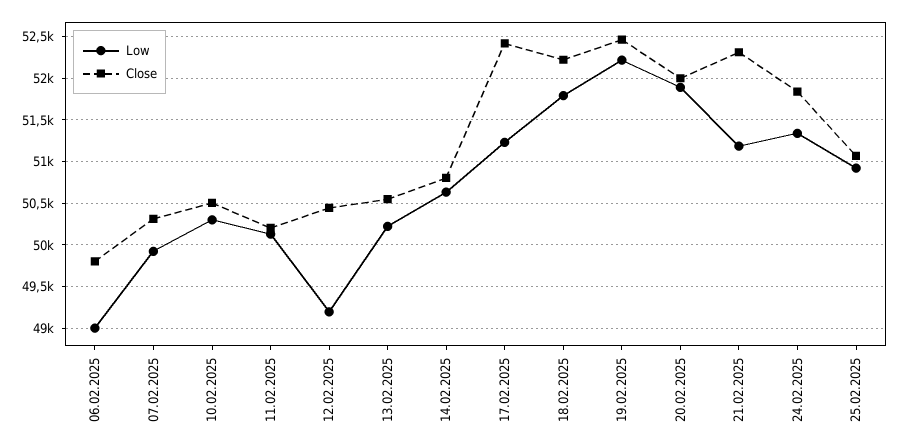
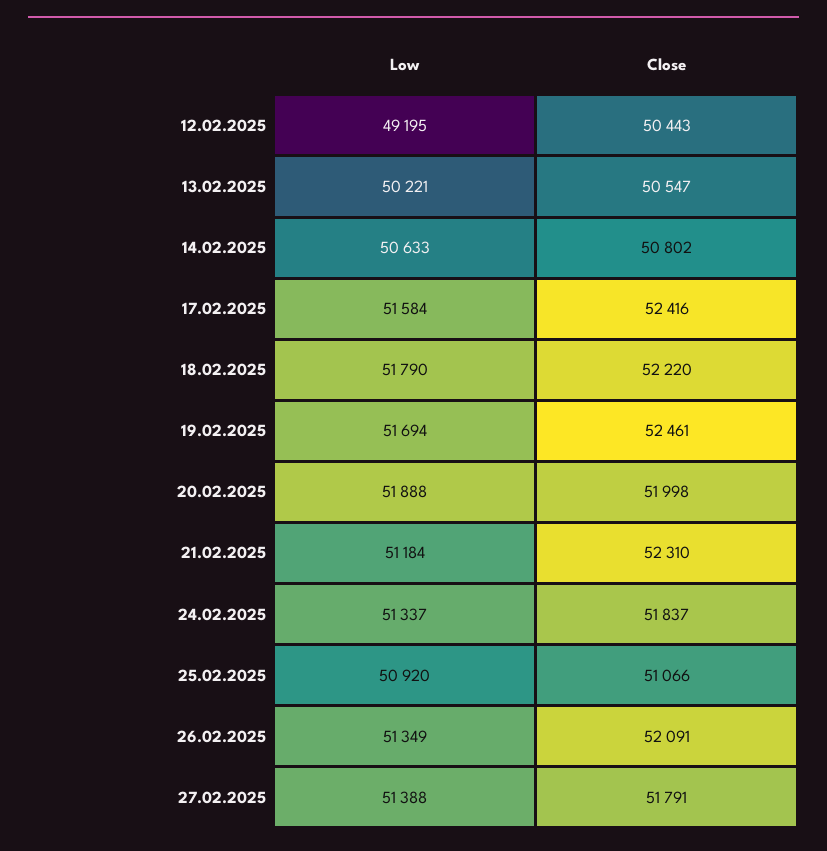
Low, 06.02.2025: 49000 -> none
Close, 06.02.2025: 49800 -> none
Low, 07.02.2025: 49900 -> none
Close, 07.02.2025: 50300 -> none
Low, 10.02.2025: 50300 -> none
Close, 10.02.2025: 50500 -> none
Low, 11.02.2025: 50100 -> none
Close, 11.02.2025: 50200 -> none
Low, 17.02.2025: 51200 -> 51584
Low, 19.02.2025: 52200 -> 51694
Low, 26.02.2025: none -> 51349
Close, 26.02.2025: none -> 52091
Low, 27.02.2025: none -> 51388
Close, 27.02.2025: none -> 51791

